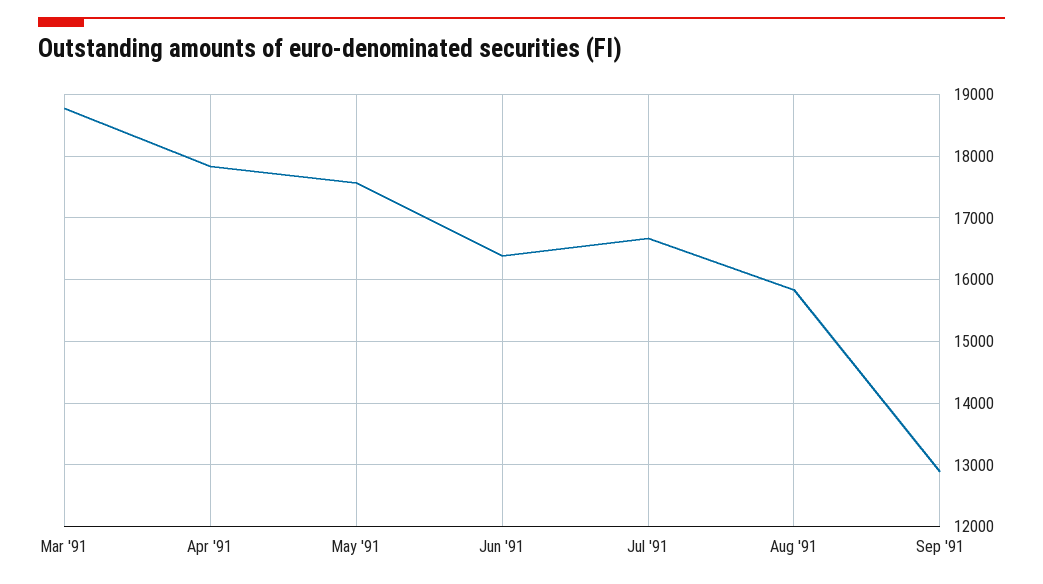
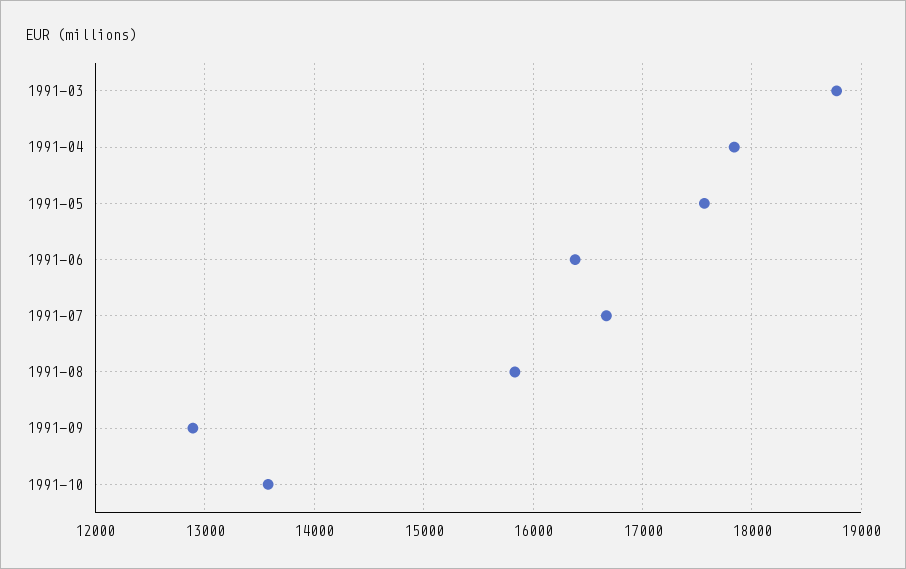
1991-10: none -> 13600

